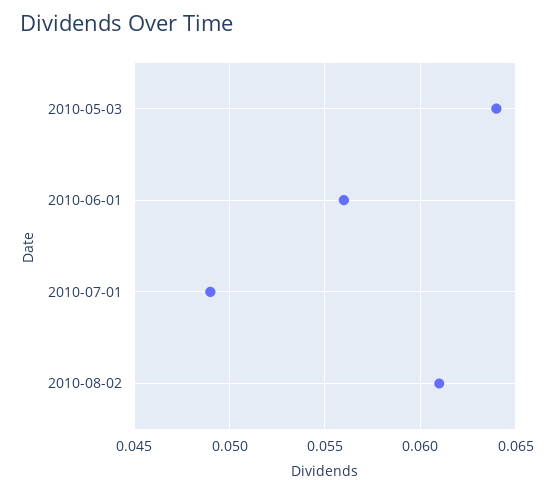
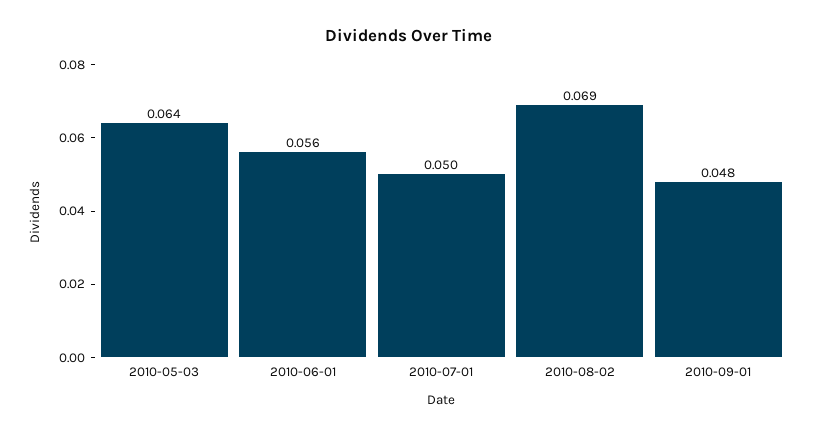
2010-07-01: 0.049 -> 0.05
2010-08-02: 0.061 -> 0.069
2010-09-01: none -> 0.048

